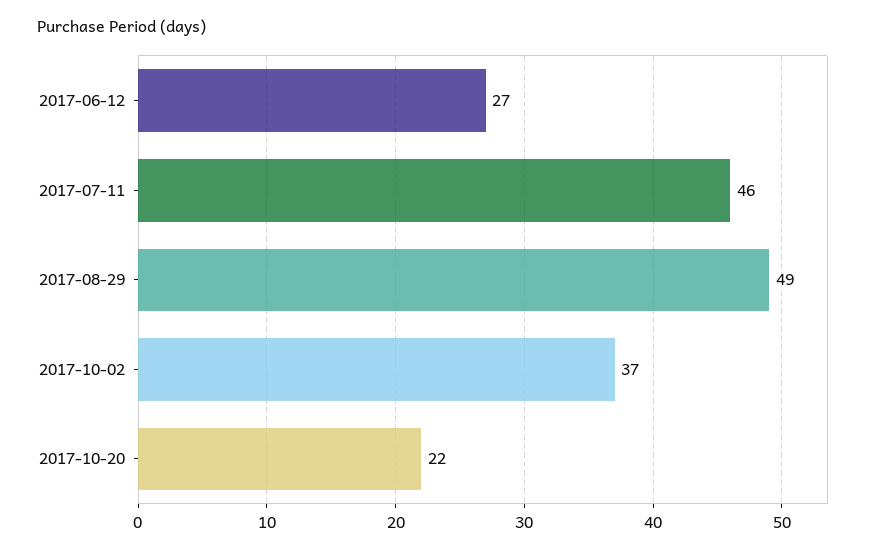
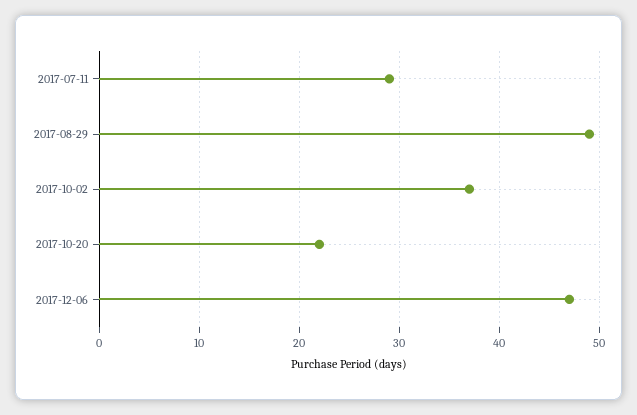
2017-06-12: 27 -> none
2017-07-11: 46 -> 29
2017-12-06: none -> 47

